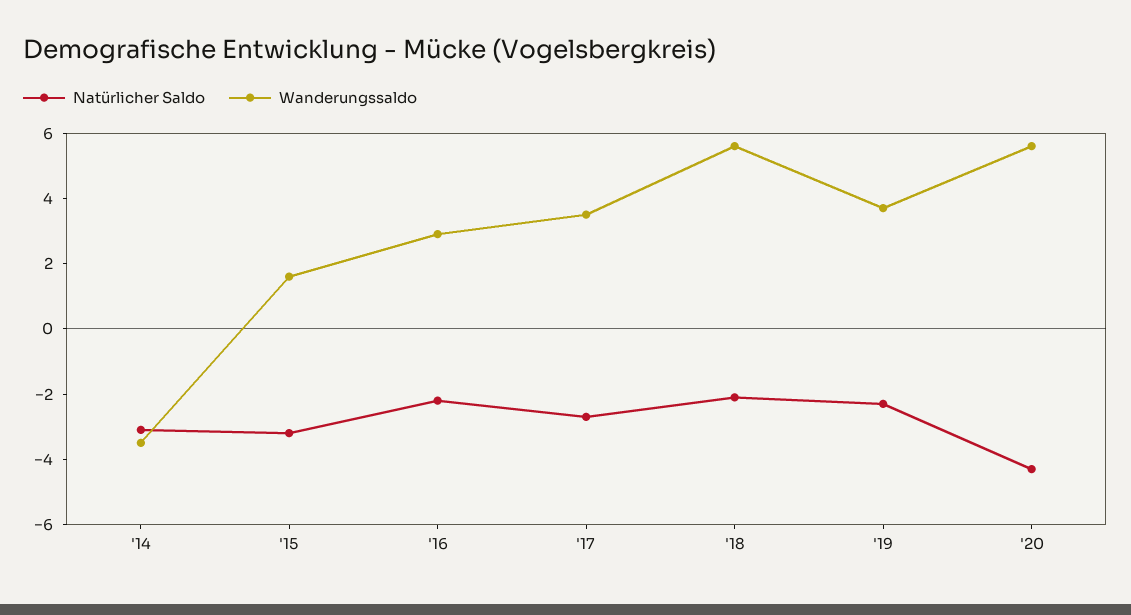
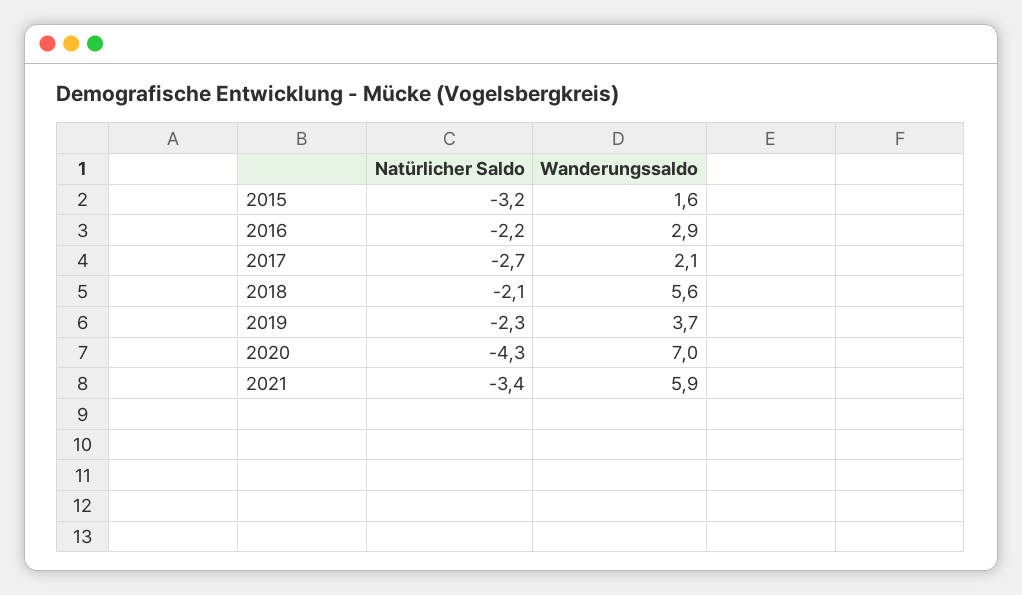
Natürlicher Saldo, '14: -3 -> none
Wanderungssaldo, '14: -3.5 -> none
Wanderungssaldo, '17: 3.5 -> 2.1
Wanderungssaldo, '20: 5.5 -> 7
Natürlicher Saldo, 2021: none -> -3.4
Wanderungssaldo, 2021: none -> 5.9

